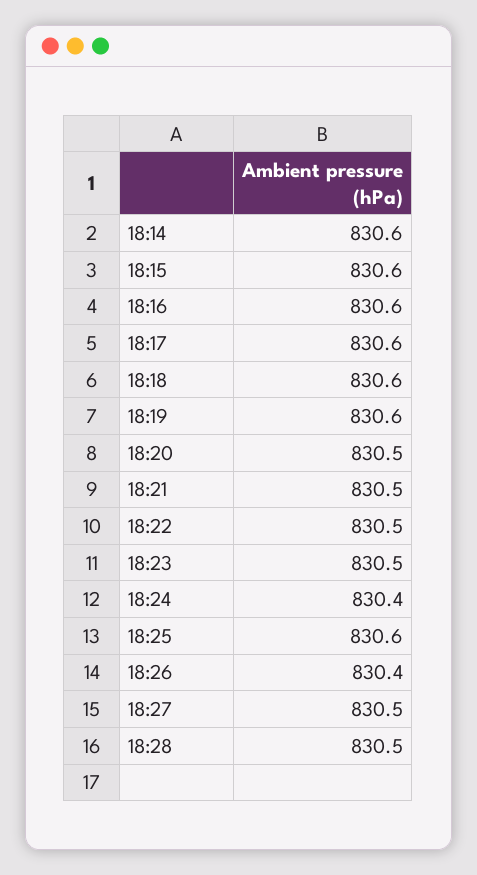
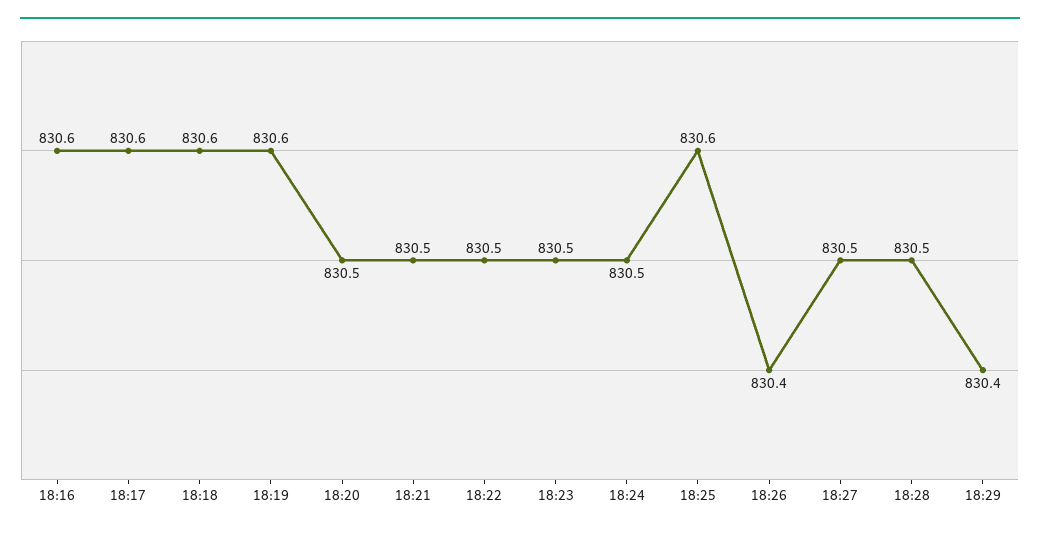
18:14: 830.6 -> none
18:15: 830.6 -> none
18:24: 830.4 -> 830.5
18:29: none -> 830.4

